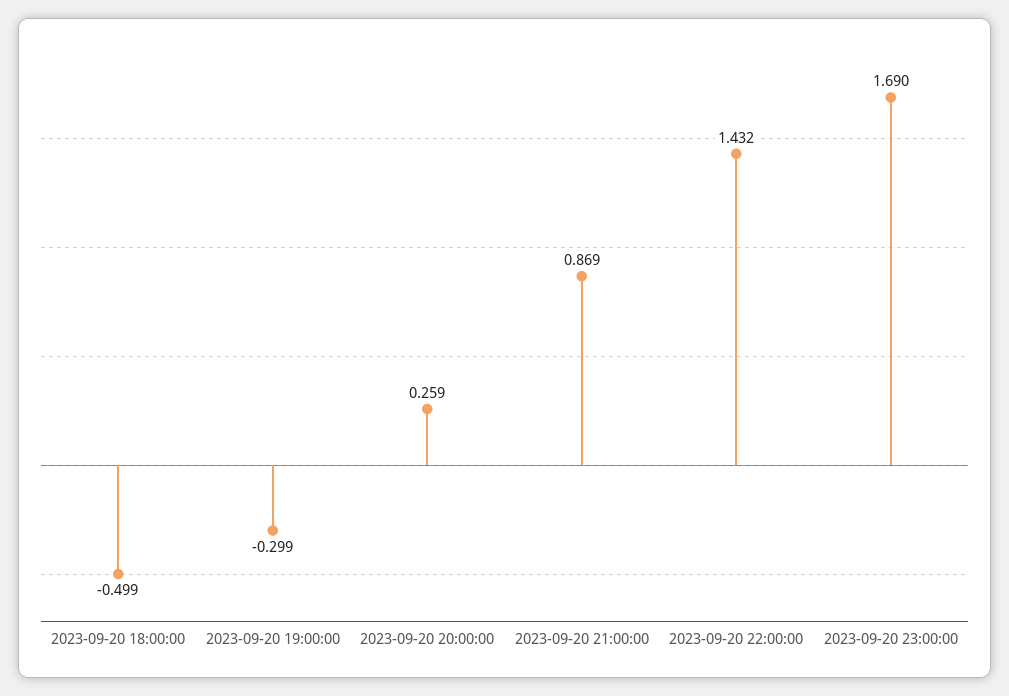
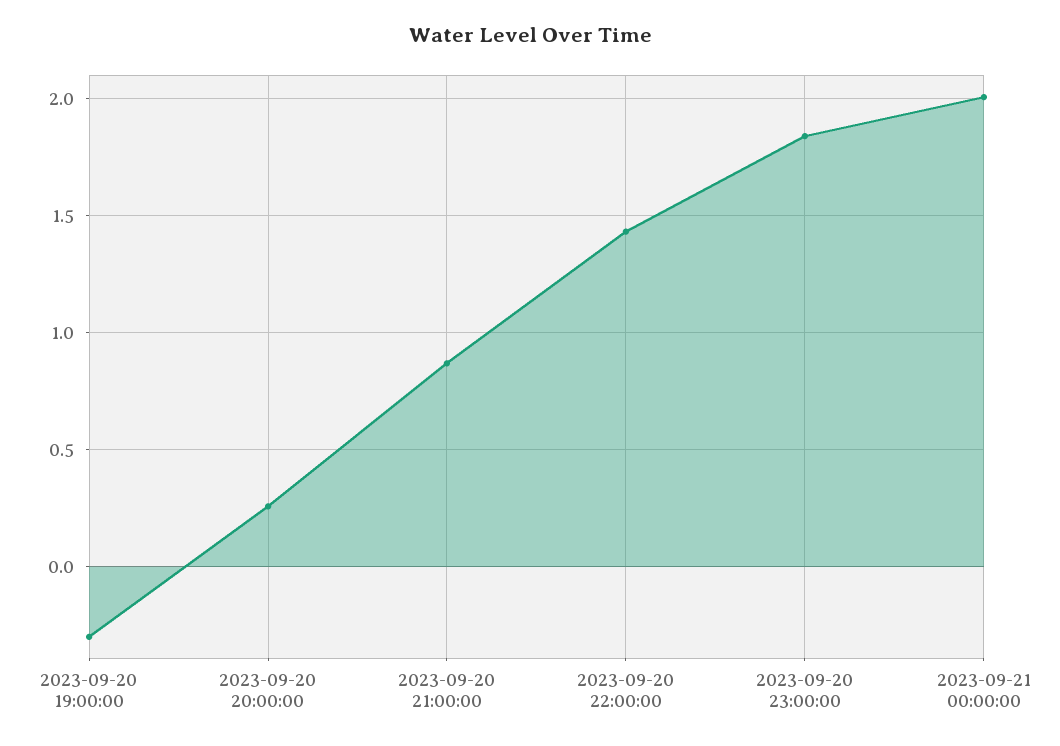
2023-09-20 18:00:00: -0.499 -> none
2023-09-20 23:00:00: 1.69 -> 1.85
2023-09-21 00:00:00: none -> 2

